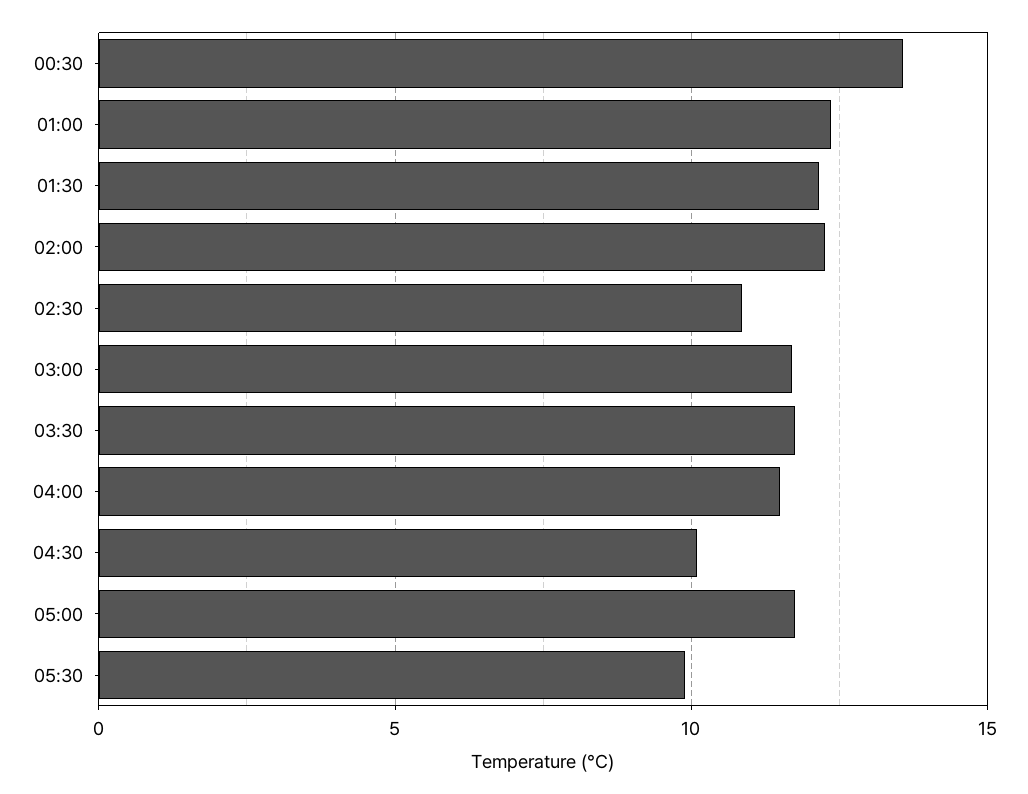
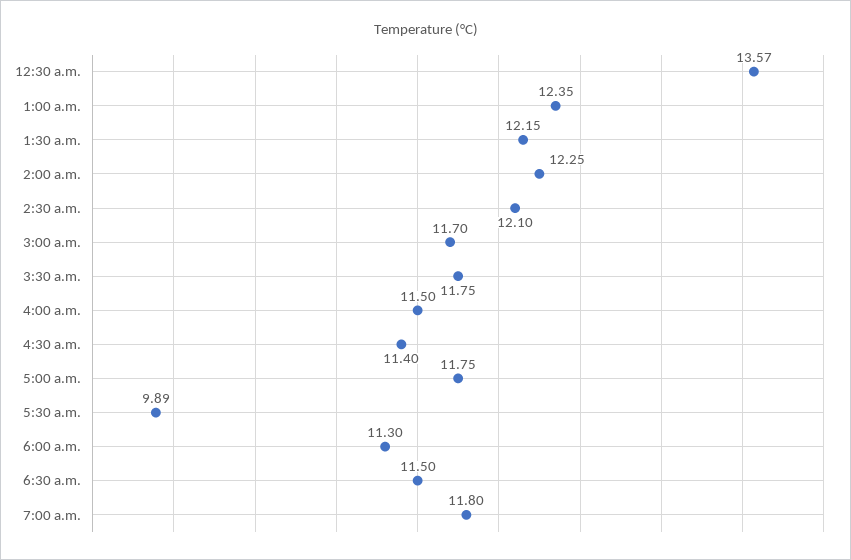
02:30: 11 -> 12.1
04:30: 10 -> 11.4
6:00 a.m.: none -> 11.3
6:30 a.m.: none -> 11.5
7:00 a.m.: none -> 11.8

